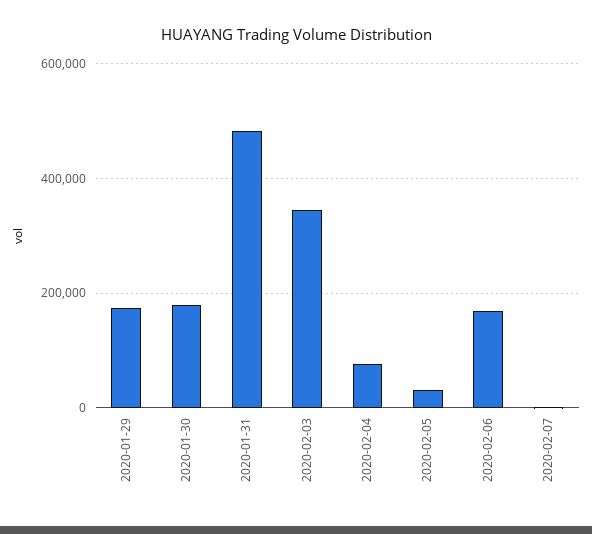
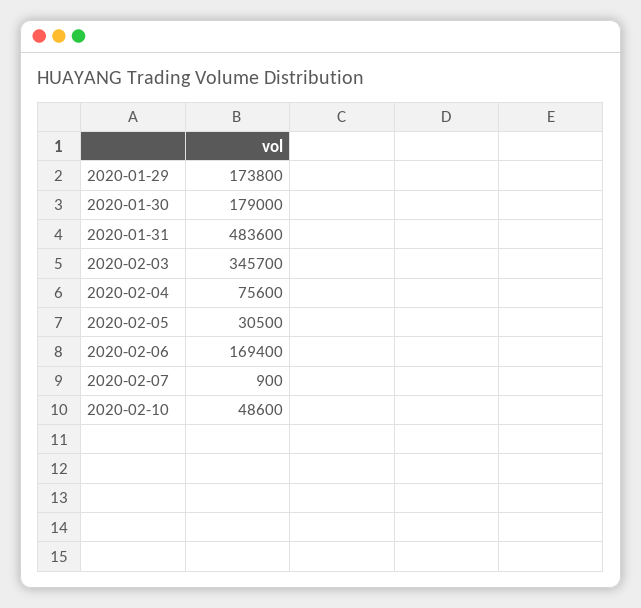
2020-02-10: none -> 48600

